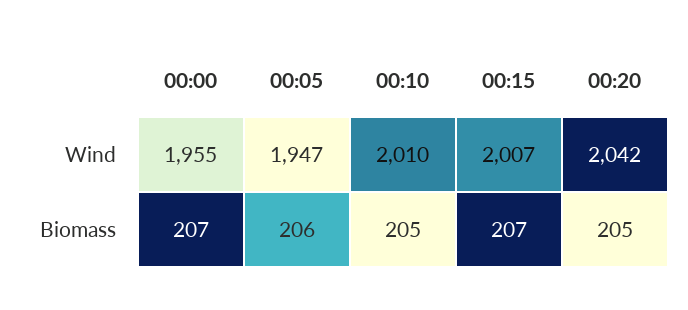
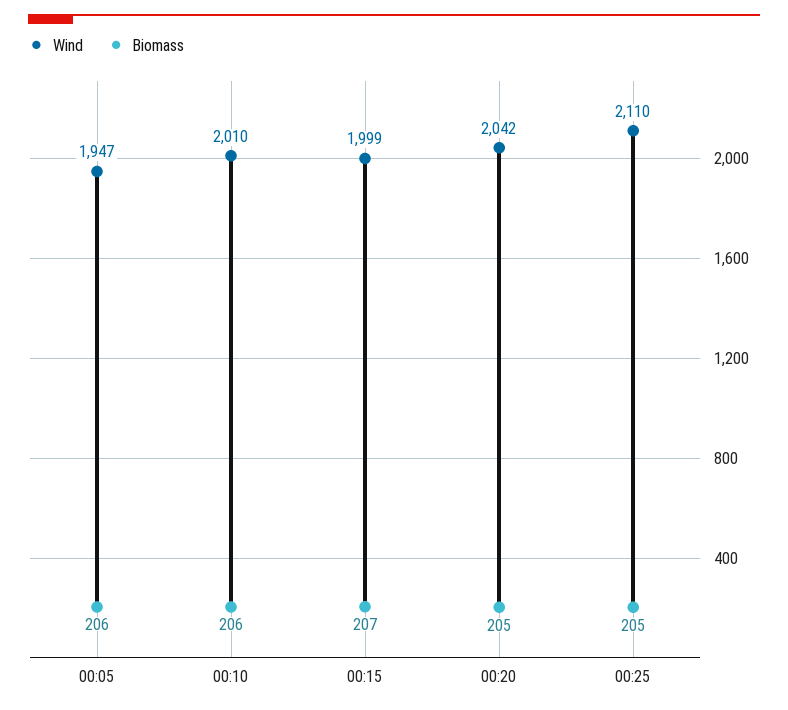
Wind, 00:00: 1955 -> none
Wind, 00:15: 2007 -> 1999
Biomass, 00:00: 207 -> none
Biomass, 00:10: 205 -> 206
Wind, 00:25: none -> 2110
Biomass, 00:25: none -> 205

